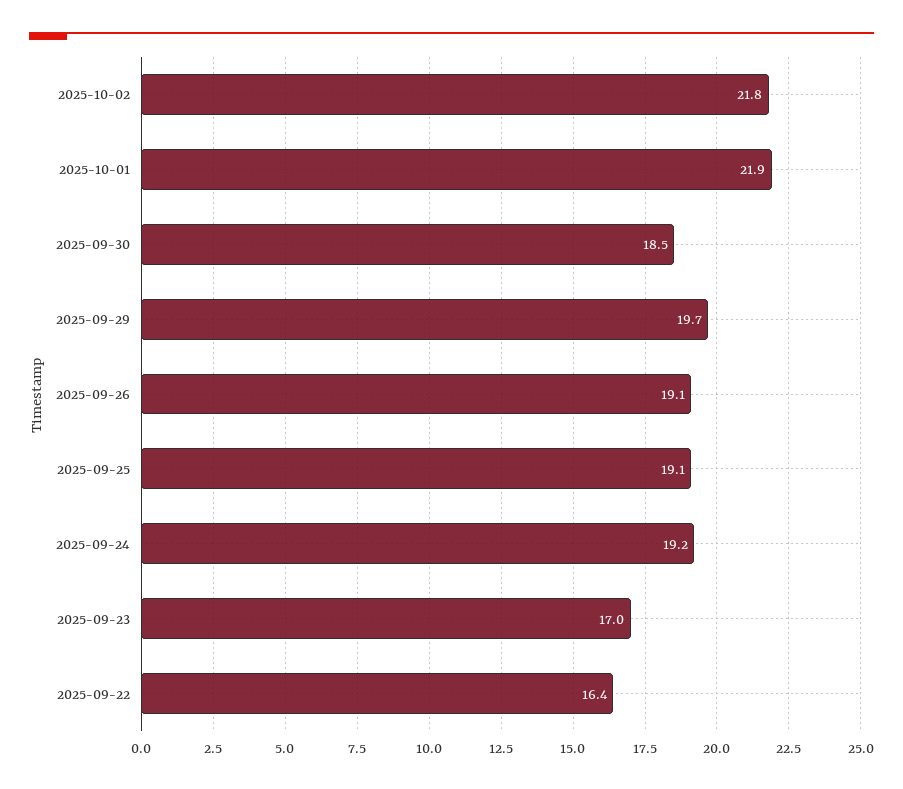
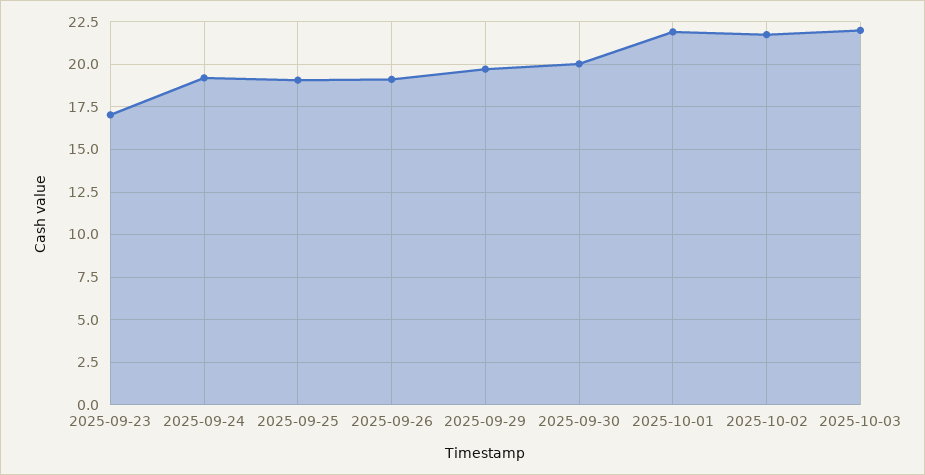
2025-09-30: 18.5 -> 20
2025-09-22: 16.4 -> none
2025-10-03: none -> 22

